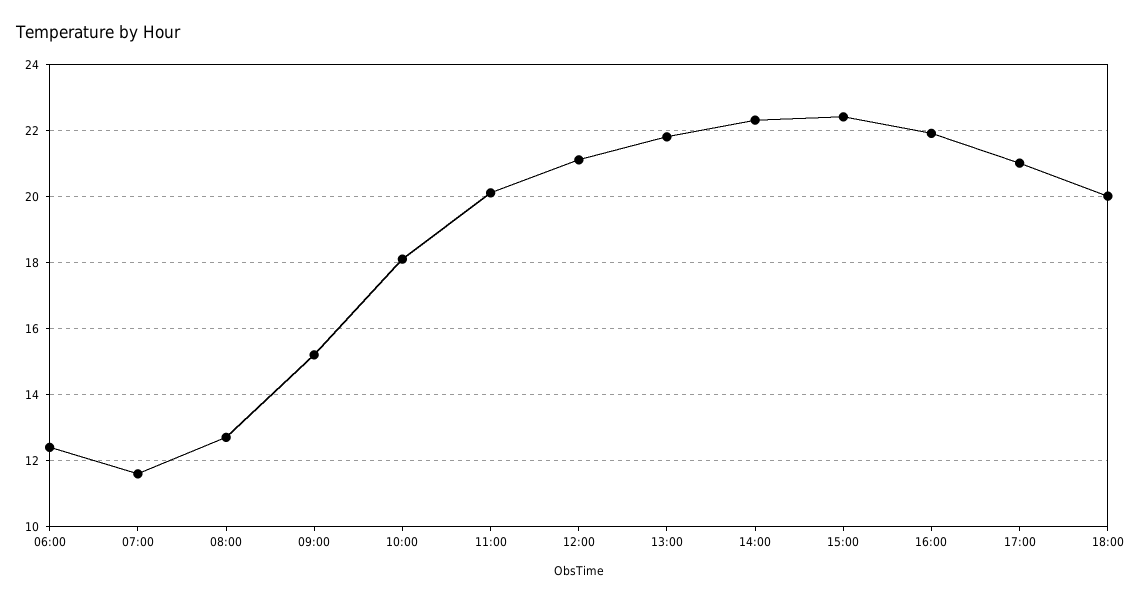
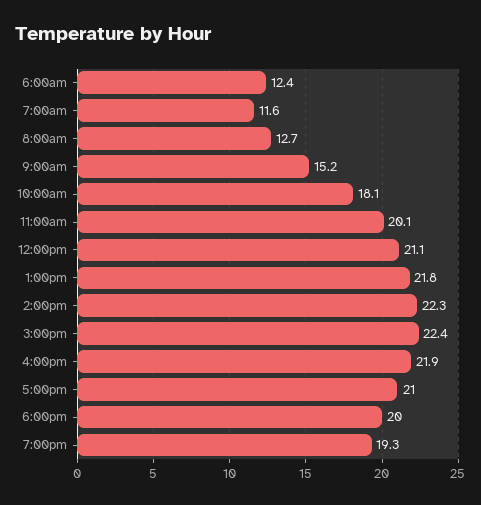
7:00pm: none -> 19.3

